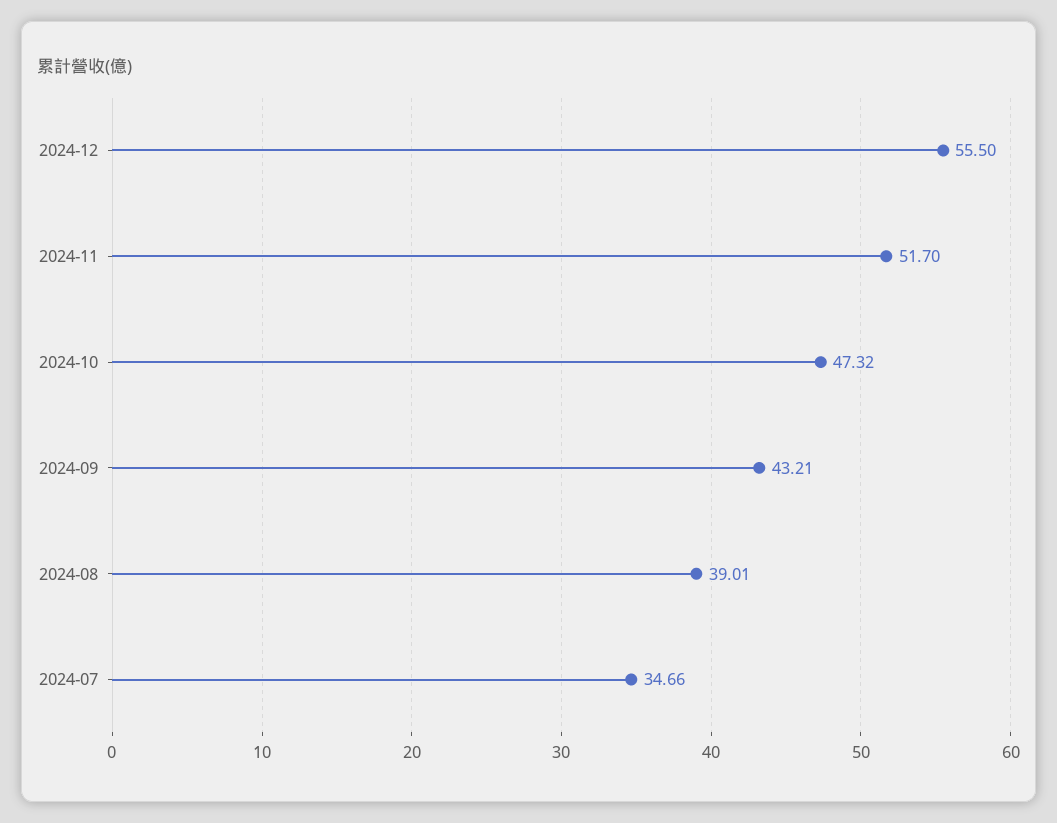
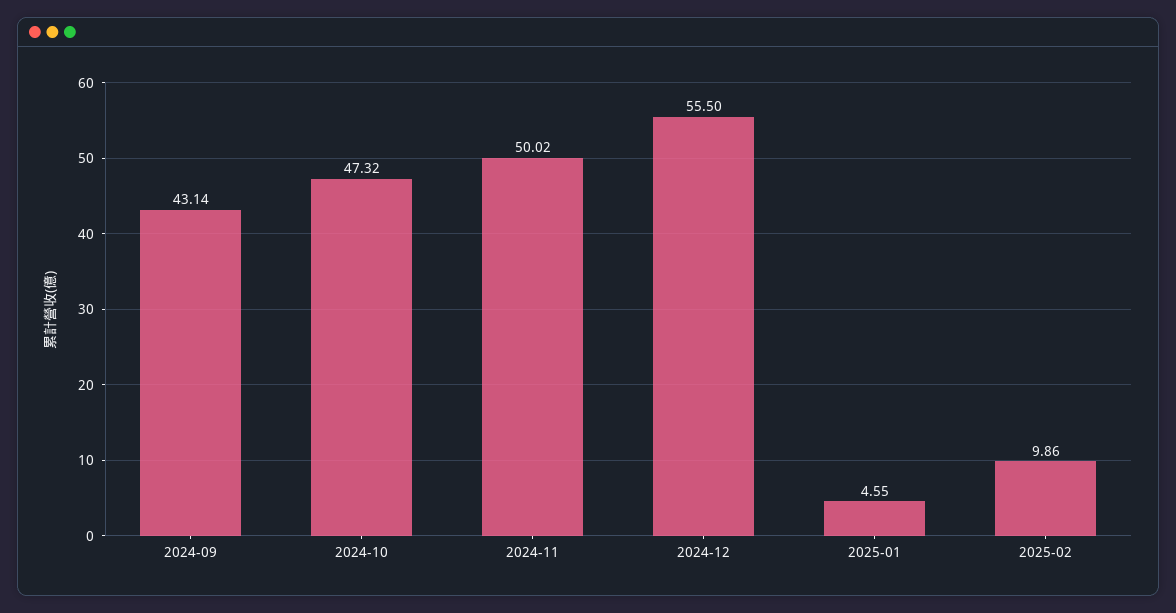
2024-11: 51.7 -> 50.02
2024-09: 43.21 -> 43.14
2024-08: 39.01 -> none
2024-07: 34.66 -> none
2025-01: none -> 4.55
2025-02: none -> 9.86

